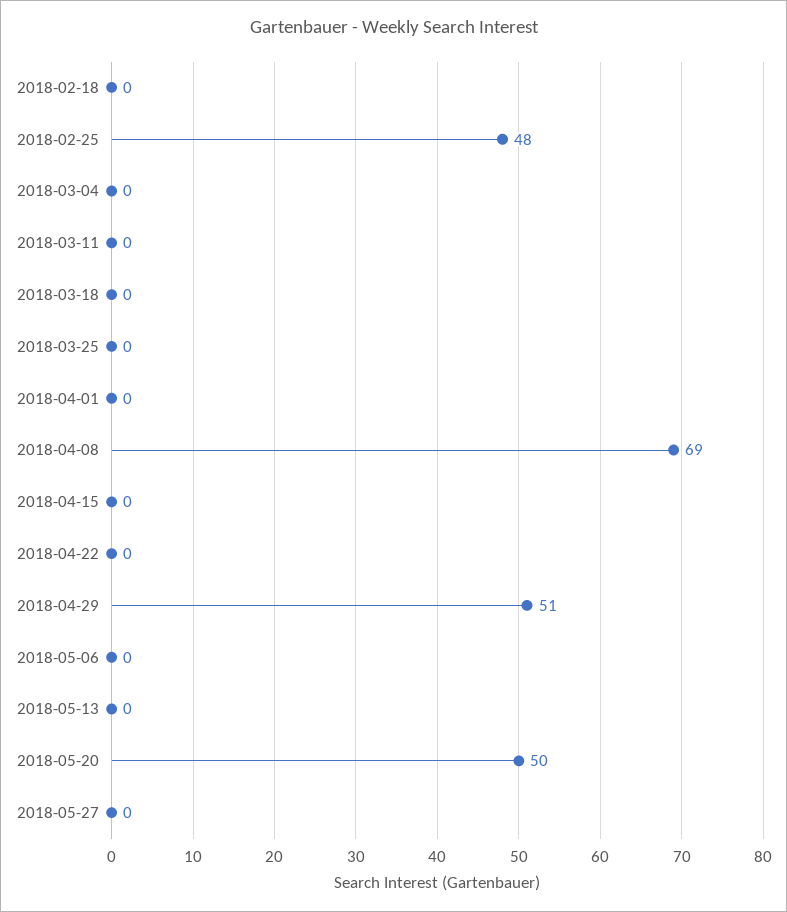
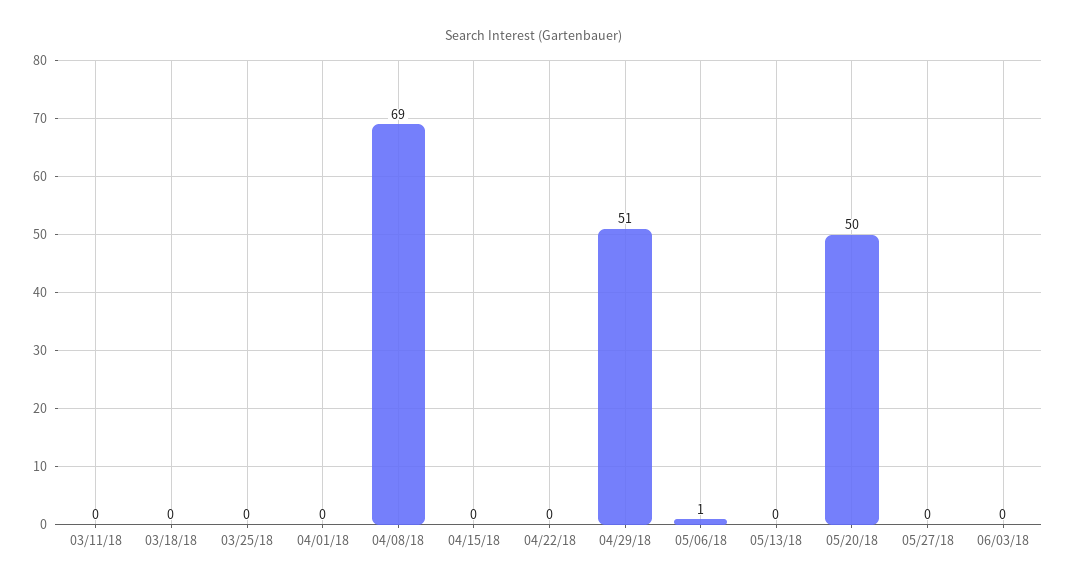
2018-02-18: 0 -> none
2018-02-25: 48 -> none
2018-03-04: 0 -> none
2018-05-06: 0 -> 1
06/03/18: none -> 0

